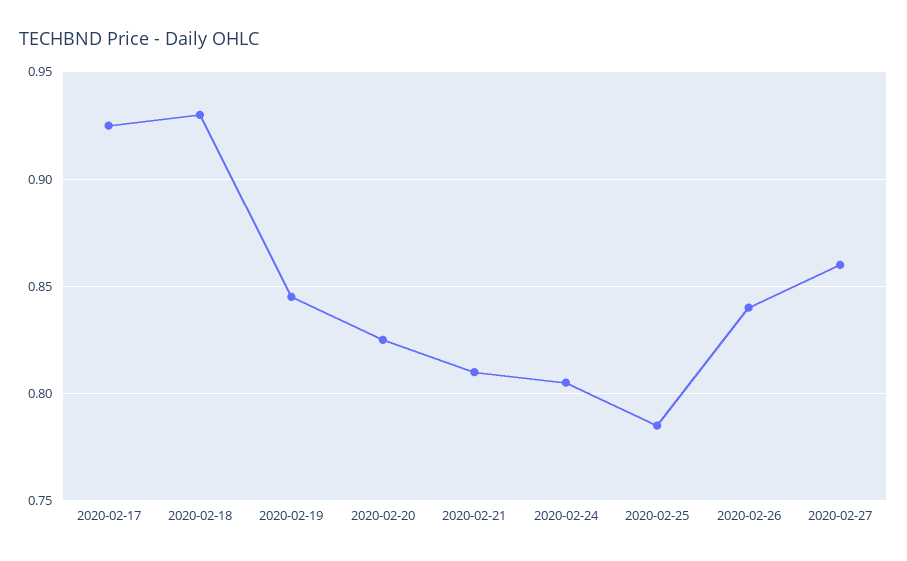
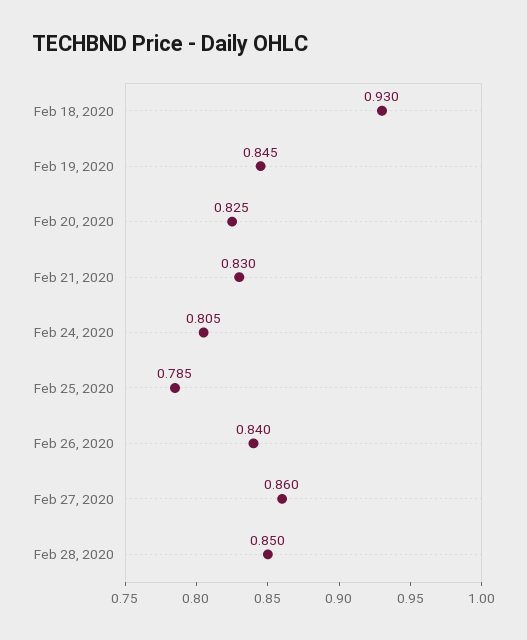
2020-02-17: 0.925 -> none
2020-02-21: 0.81 -> 0.83
Feb 28, 2020: none -> 0.85

